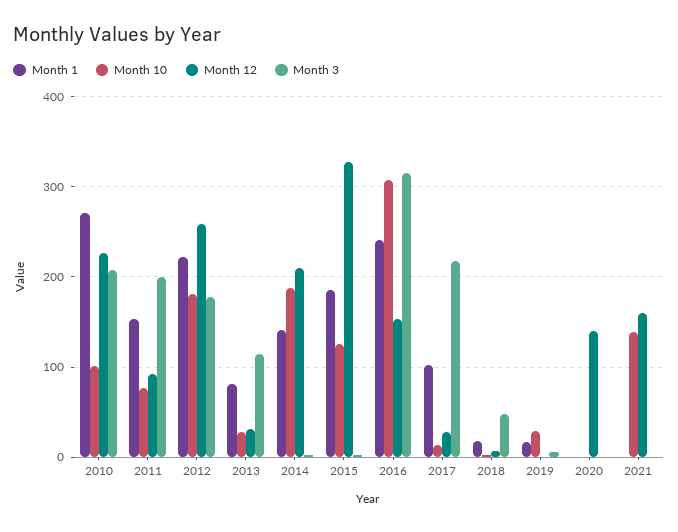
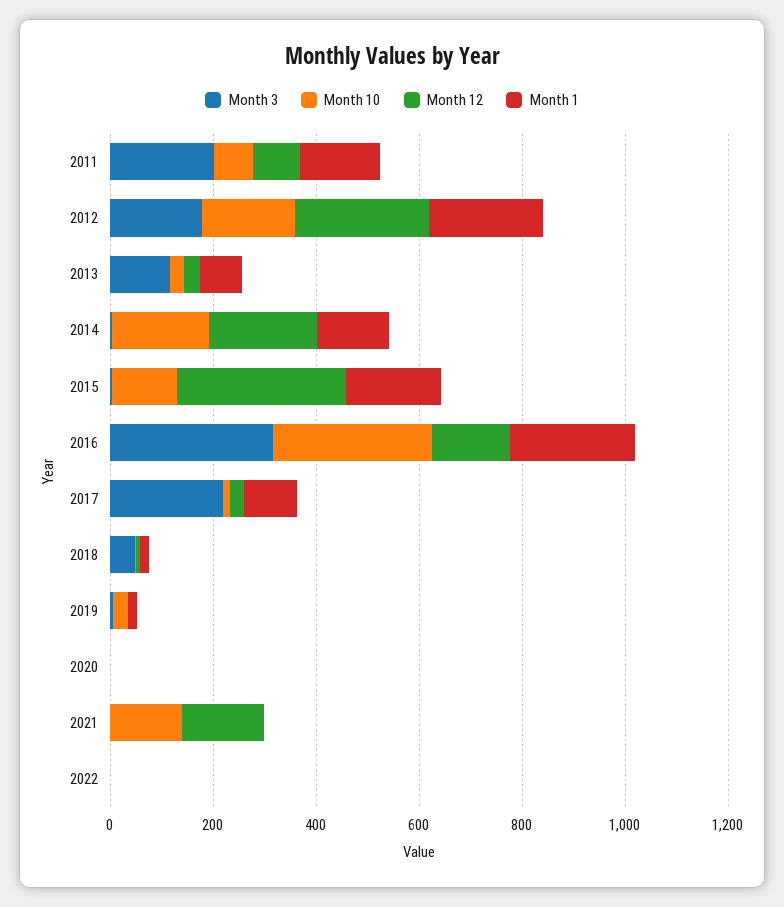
Month 1, 2010: 270 -> none
Month 10, 2010: 100 -> none
Month 12, 2010: 230 -> none
Month 3, 2010: 210 -> none
Month 12, 2020: 140 -> 0
Month 3, 2022: none -> 0
Month 10, 2022: none -> 0
Month 12, 2022: none -> 0
Month 1, 2022: none -> 0

